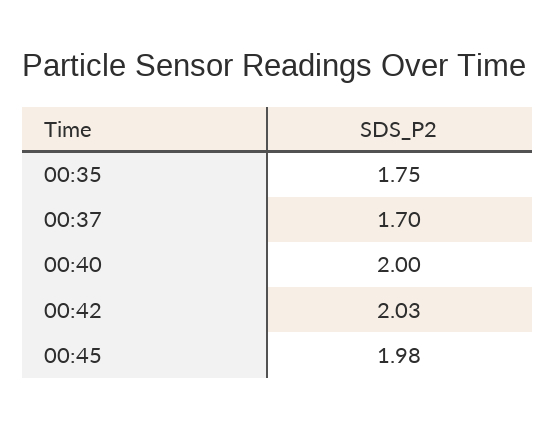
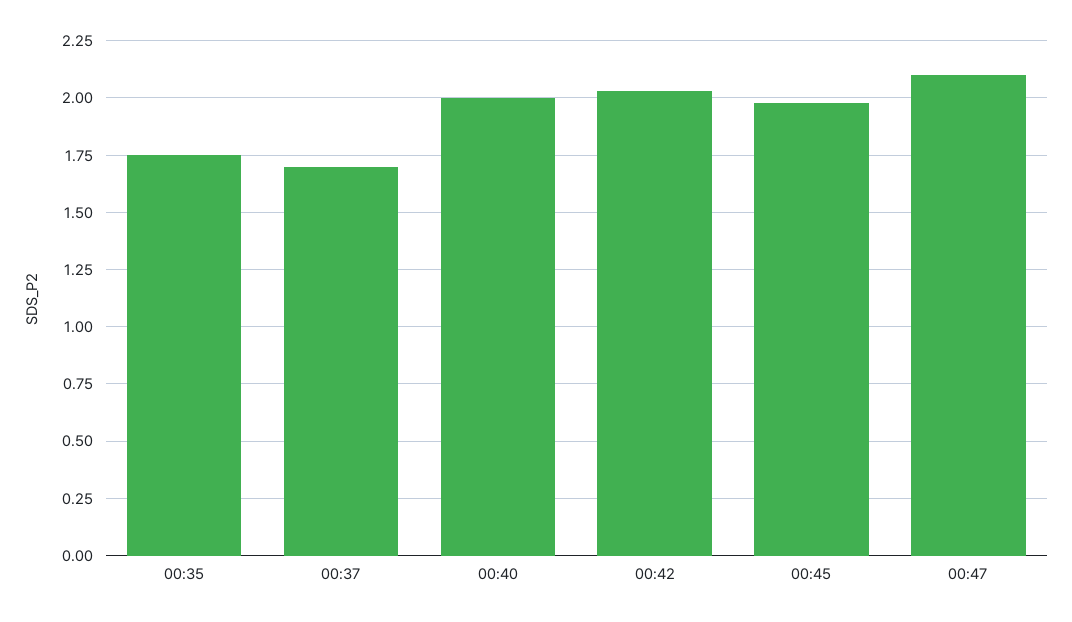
00:47: none -> 2.1

